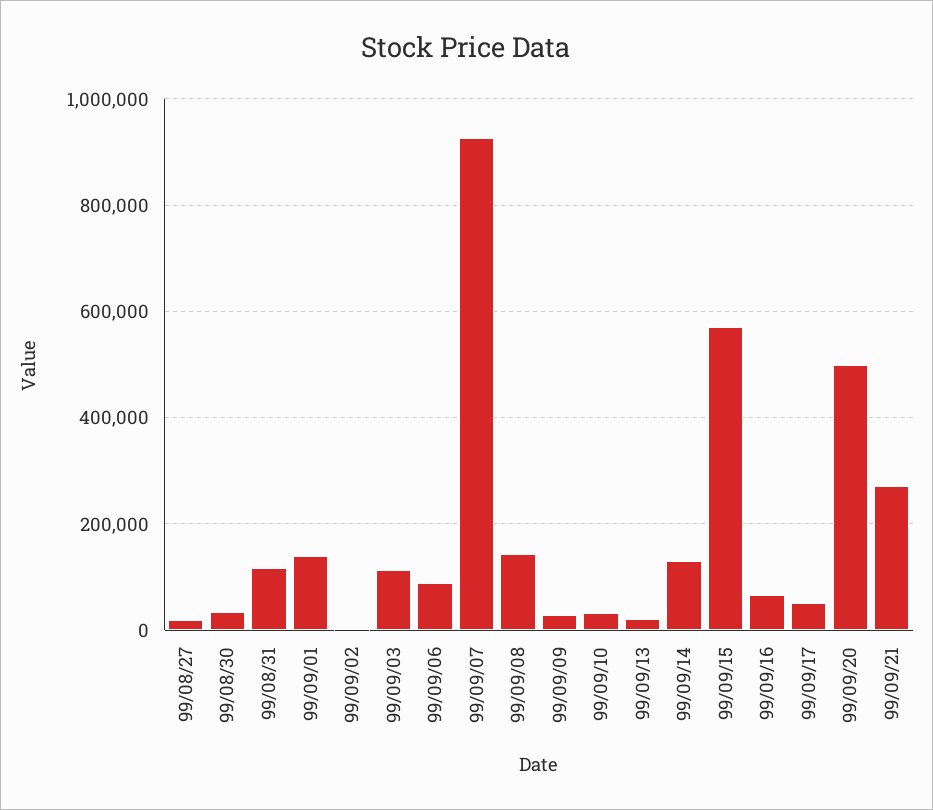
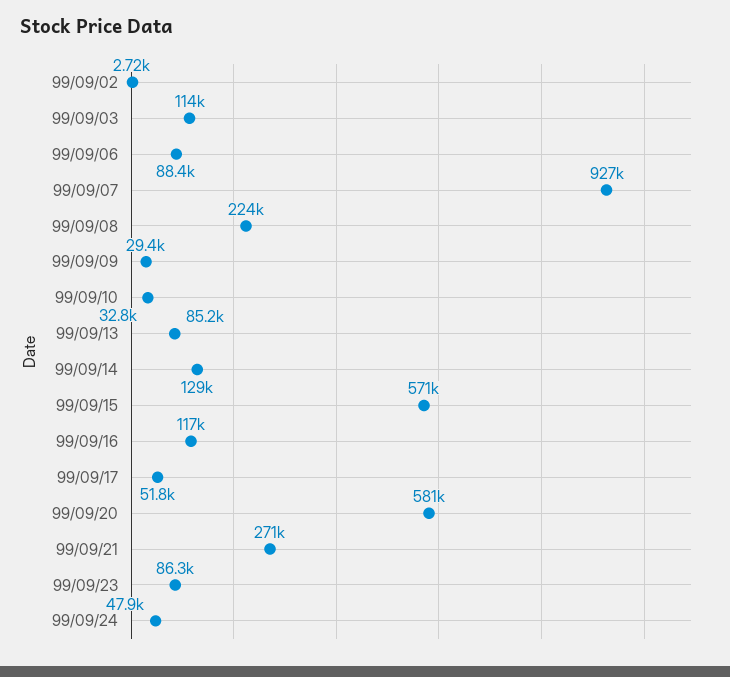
99/08/27: 20000 -> none
99/08/30: 40000 -> none
99/08/31: 120000 -> none
99/09/01: 140000 -> none
99/09/08: 140000 -> 224000
99/09/13: 20000 -> 85200
99/09/16: 60000 -> 117000
99/09/20: 500000 -> 581000
99/09/23: none -> 86300
99/09/24: none -> 47900

